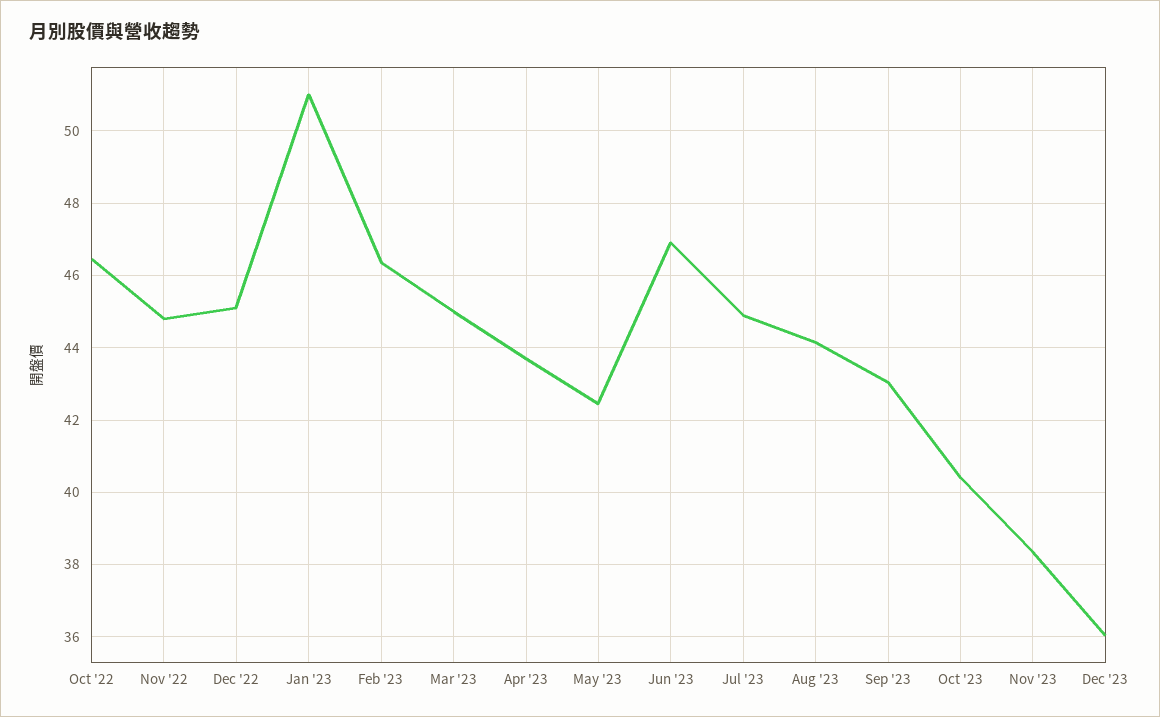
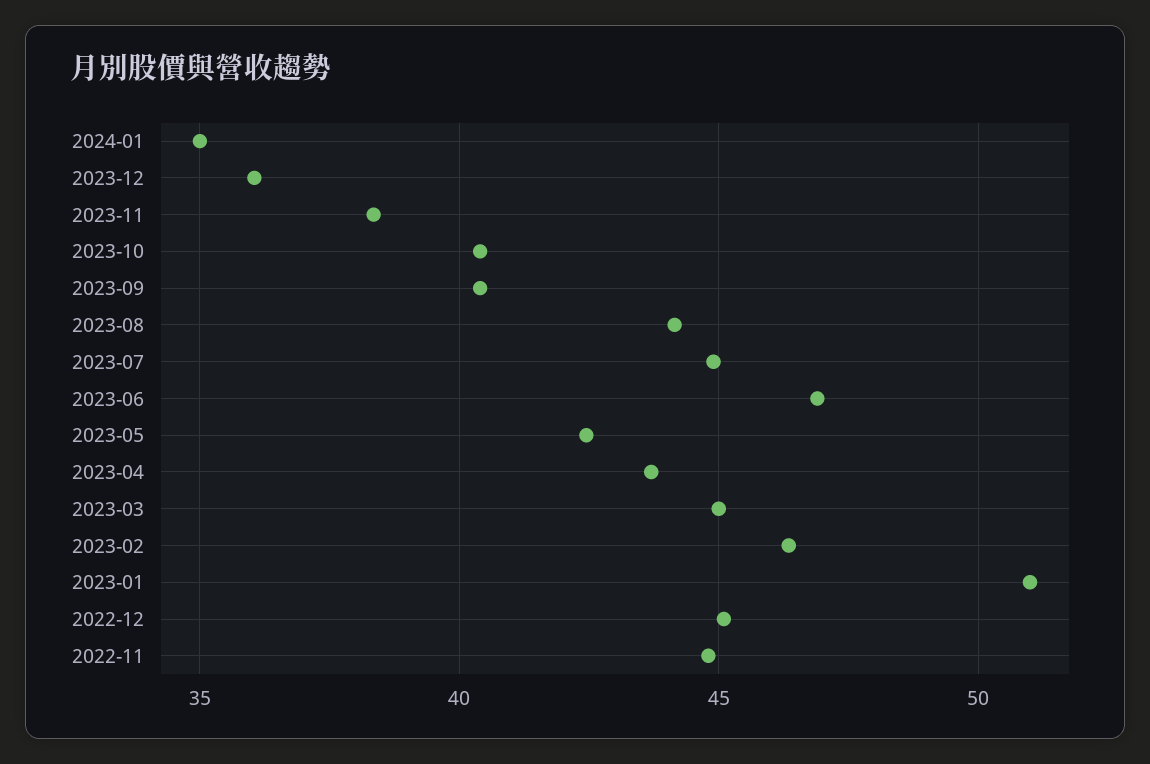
Oct '22: 46.4 -> none
Sep '23: 43 -> 40.5
2024-01: none -> 35

